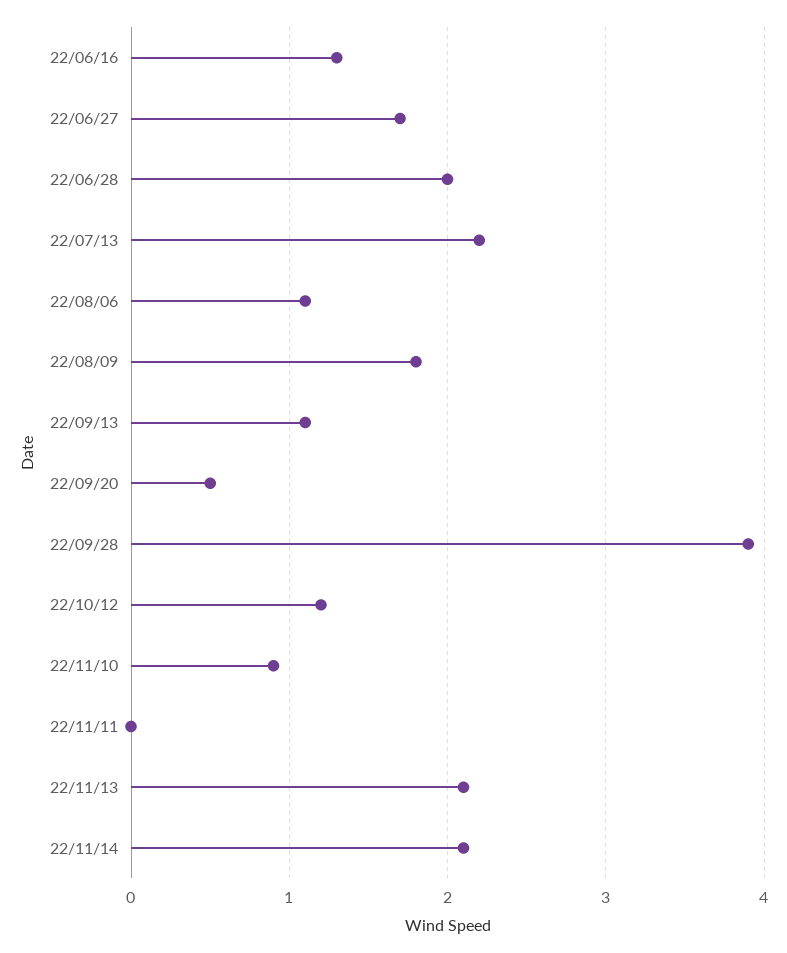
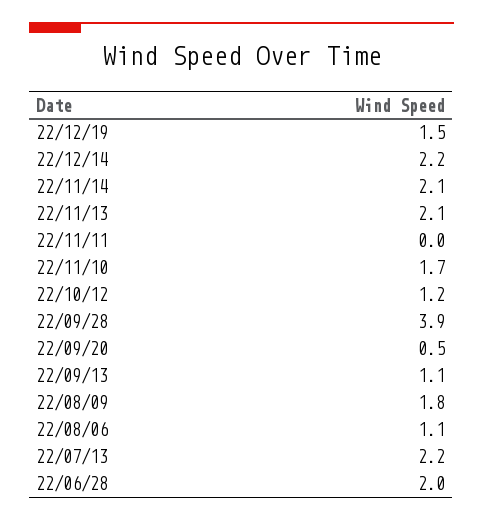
22/06/16: 1.3 -> none
22/06/27: 1.7 -> none
22/11/10: 0.9 -> 1.7
22/12/19: none -> 1.5
22/12/14: none -> 2.2

